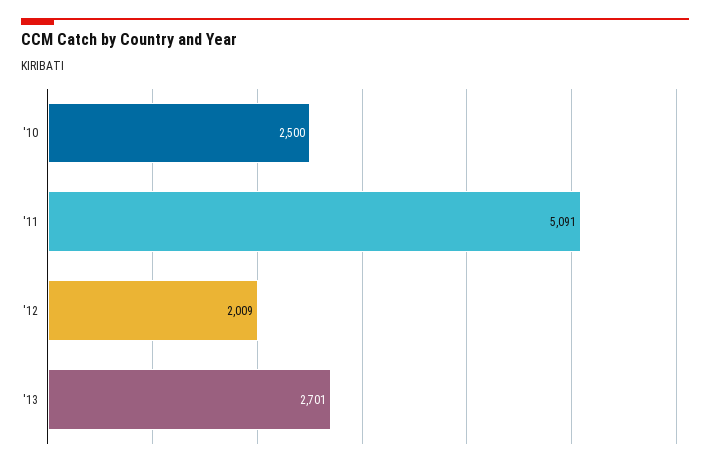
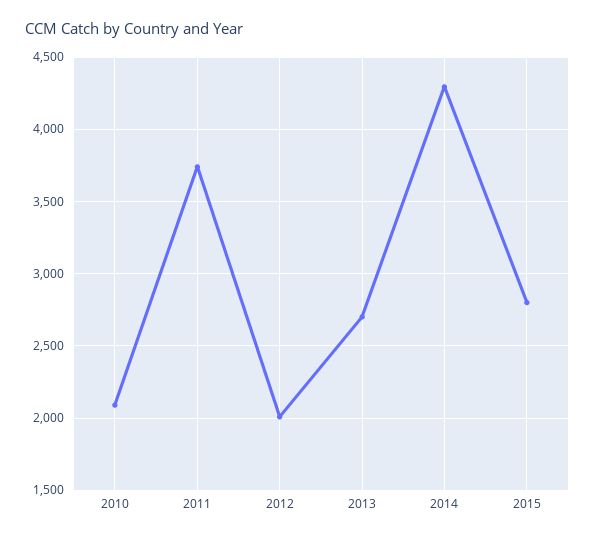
'10: 2500 -> 2100
'11: 5091 -> 3750
2014: none -> 4300
2015: none -> 2800

